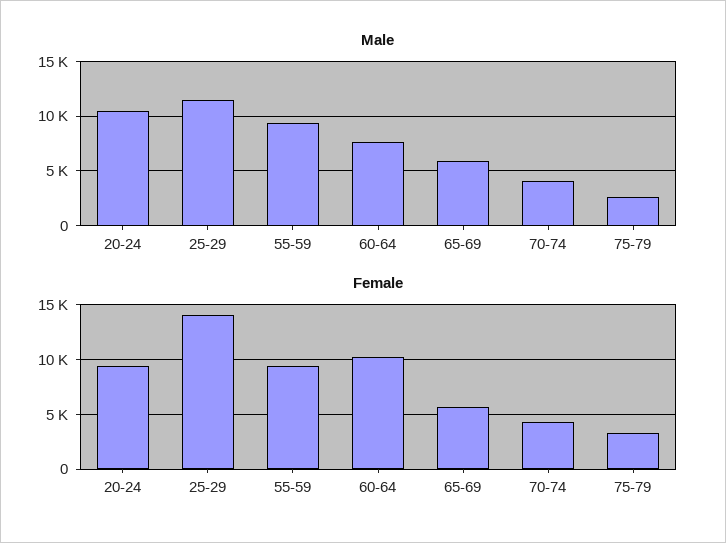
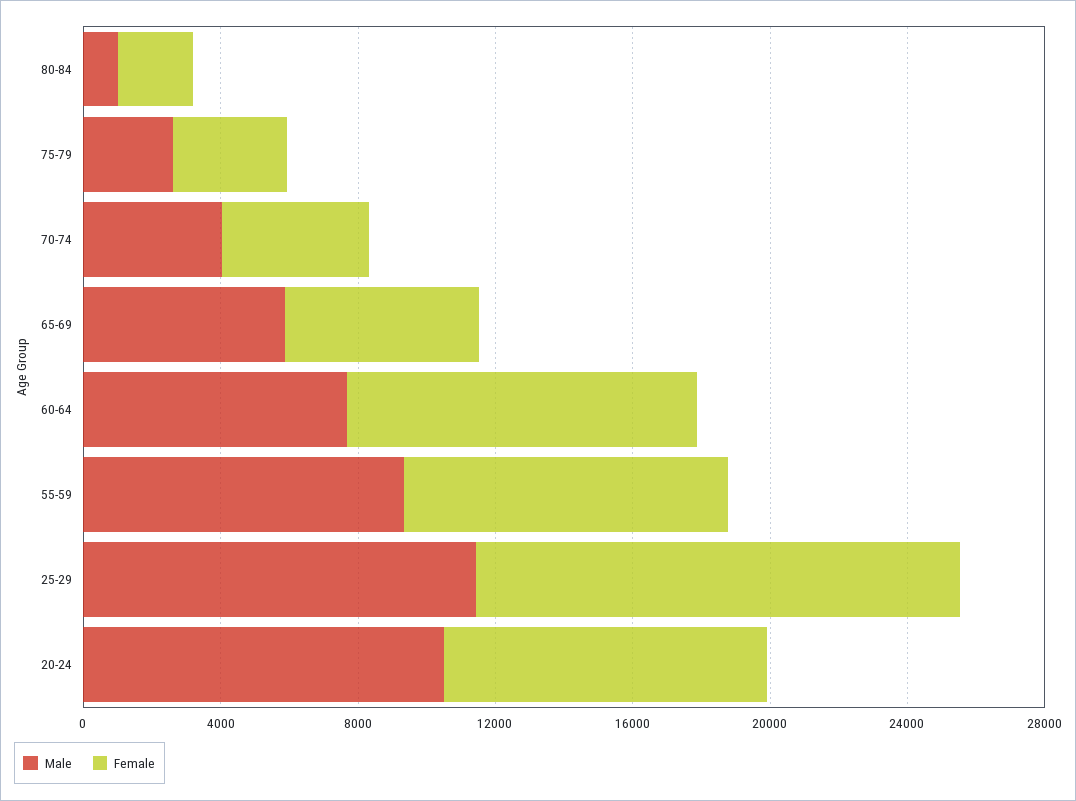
Male, 80-84: none -> 1000
Female, 80-84: none -> 2000

